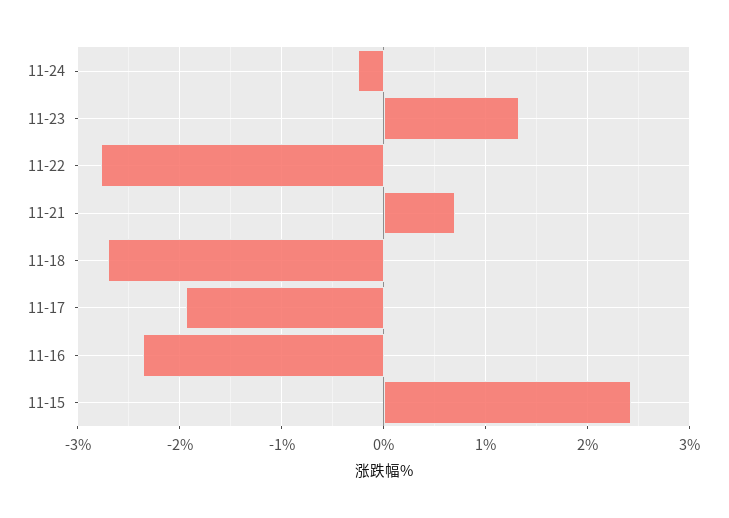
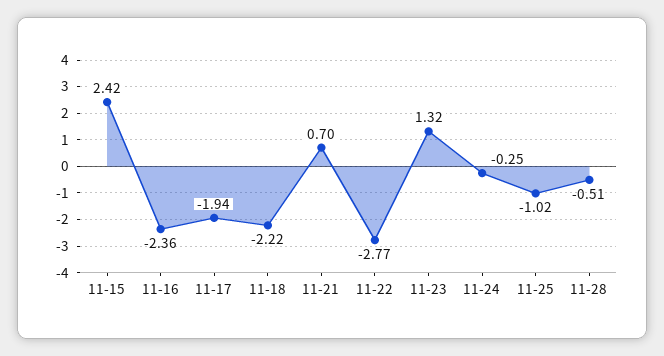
11-18: -2.7 -> -2.22
11-25: none -> -1.02
11-28: none -> -0.51

